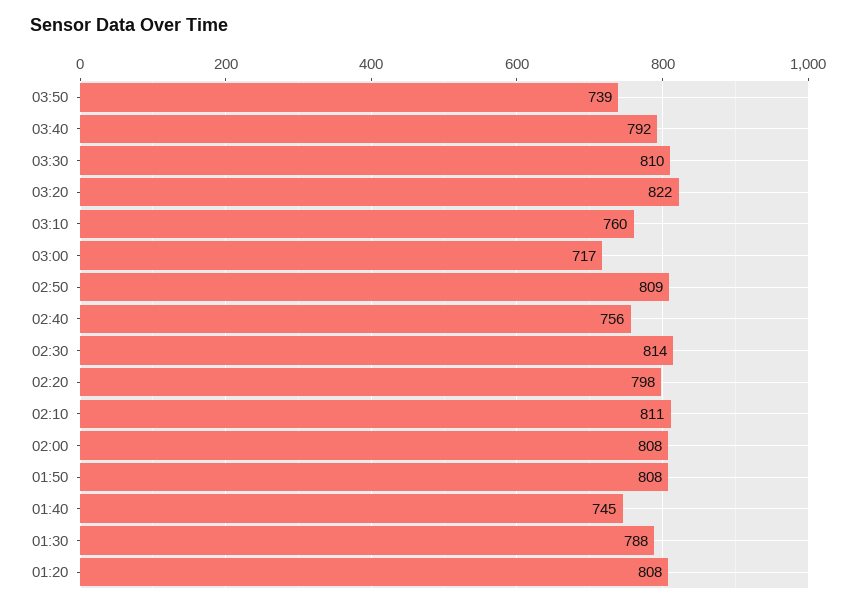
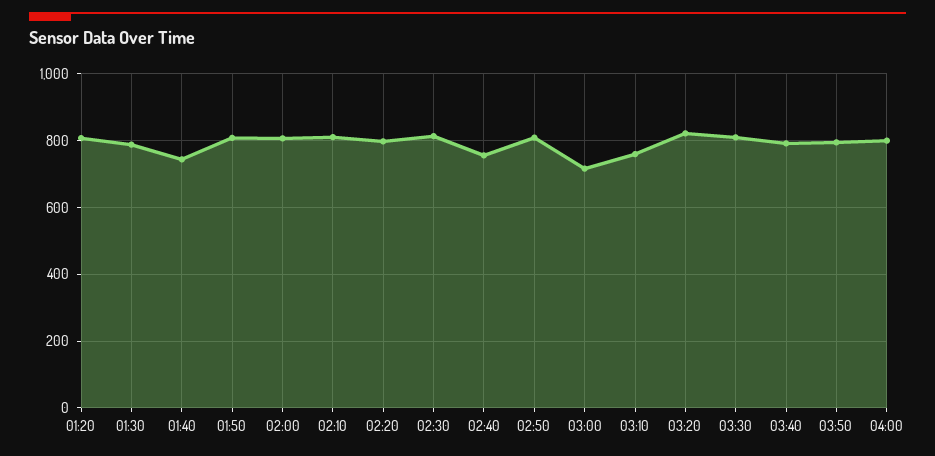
03:50: 739 -> 800
04:00: none -> 800

